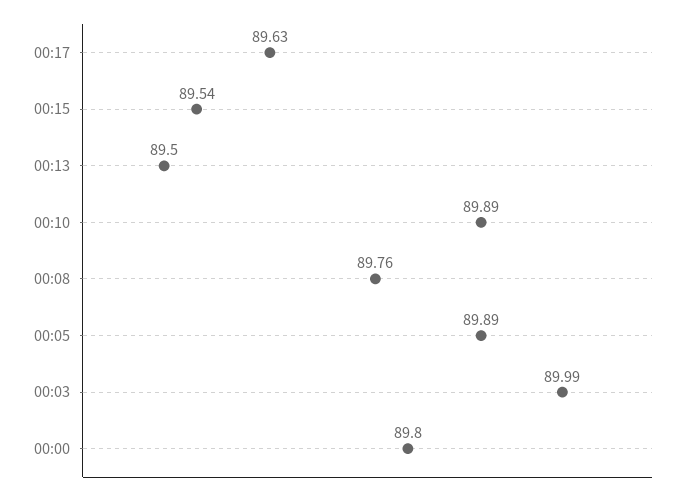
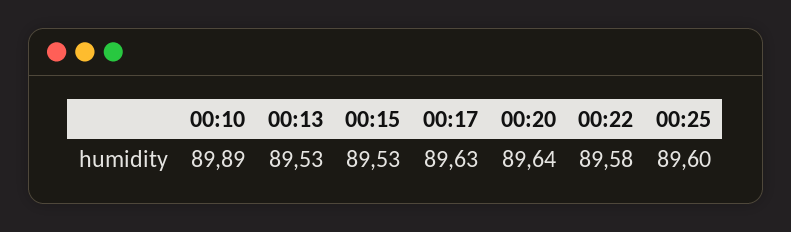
00:15: 89.54 -> 89.53
00:13: 89.5 -> 89.53
00:08: 89.76 -> none
00:05: 89.89 -> none
00:03: 89.99 -> none
00:00: 89.8 -> none
00:20: none -> 89.64
00:22: none -> 89.58
00:25: none -> 89.6

